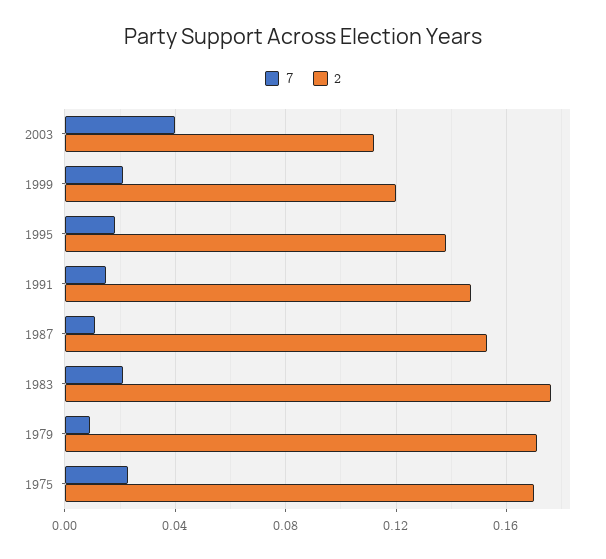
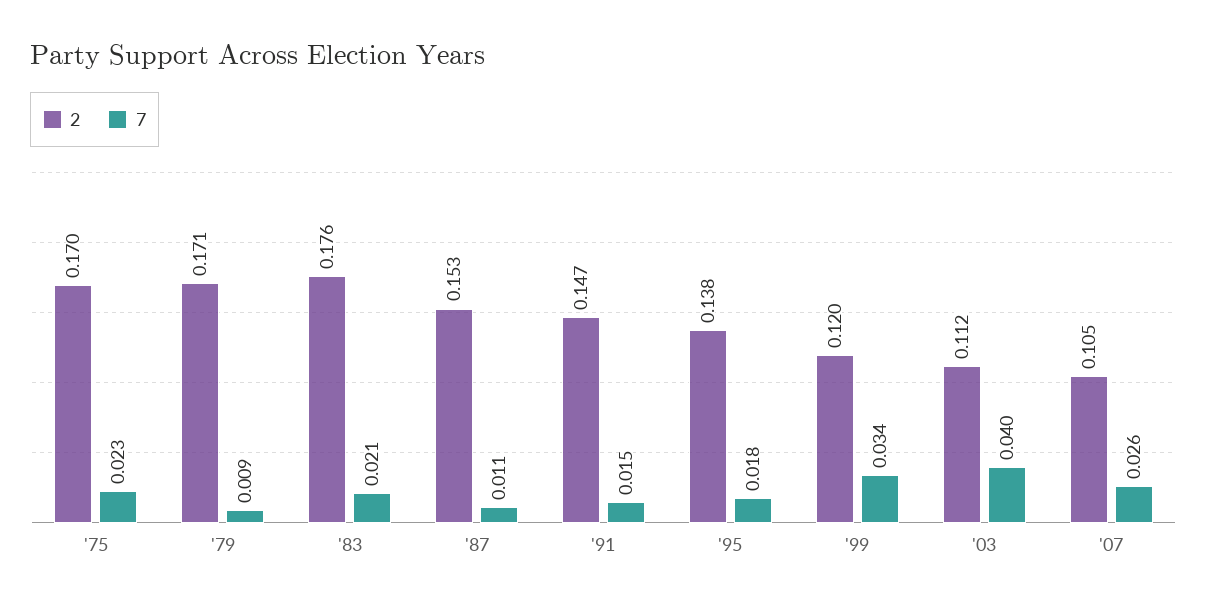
7, 1999: 0.02 -> 0.034
2, '07: none -> 0.105
7, '07: none -> 0.026

